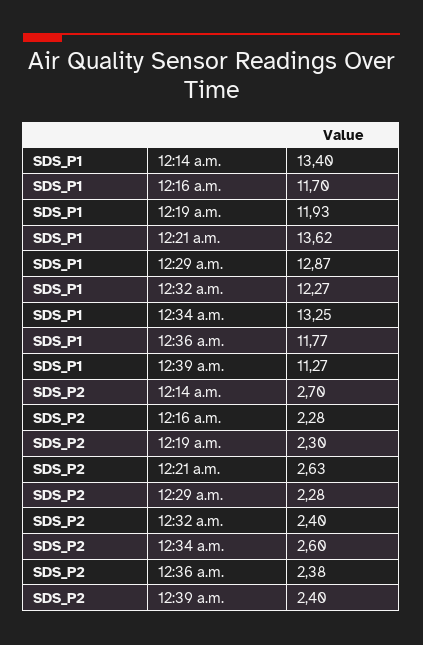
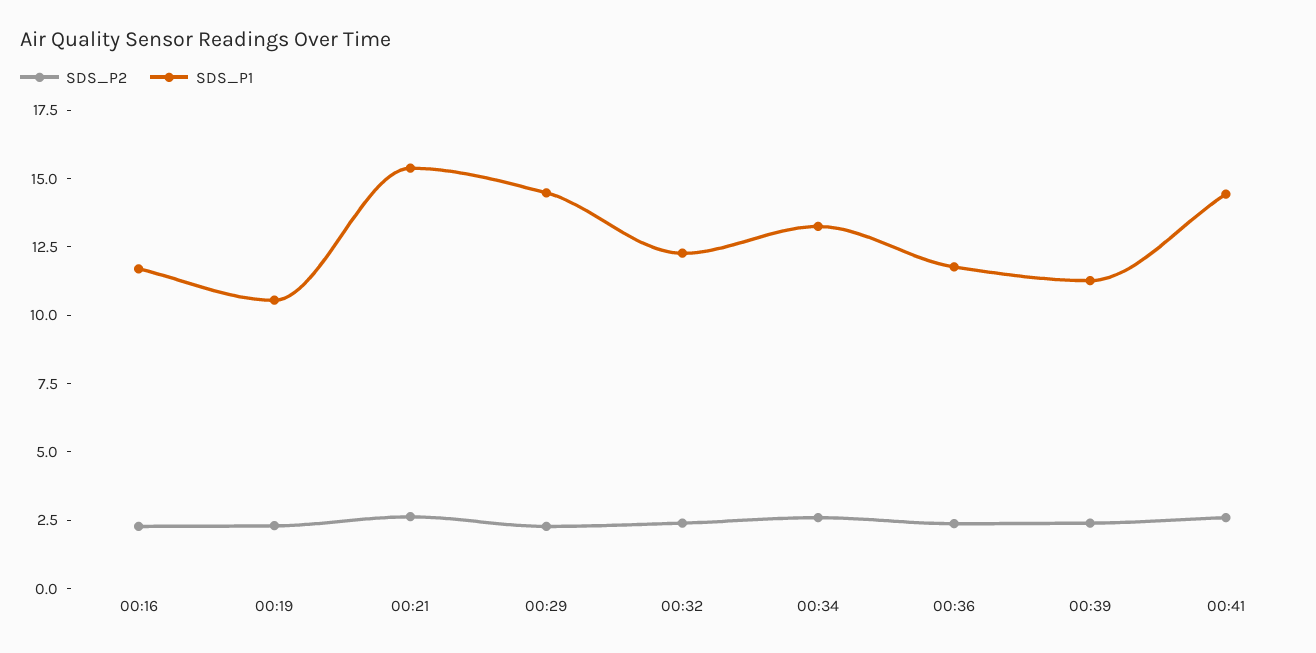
SDS_P1, 12:14 a.m.: 13.4 -> none
SDS_P1, 12:19 a.m.: 11.93 -> 10.5
SDS_P1, 12:21 a.m.: 13.62 -> 15.5
SDS_P1, 12:29 a.m.: 12.87 -> 14.5
SDS_P2, 12:14 a.m.: 2.7 -> none
SDS_P2, 00:41: none -> 2.5
SDS_P1, 00:41: none -> 14.5

